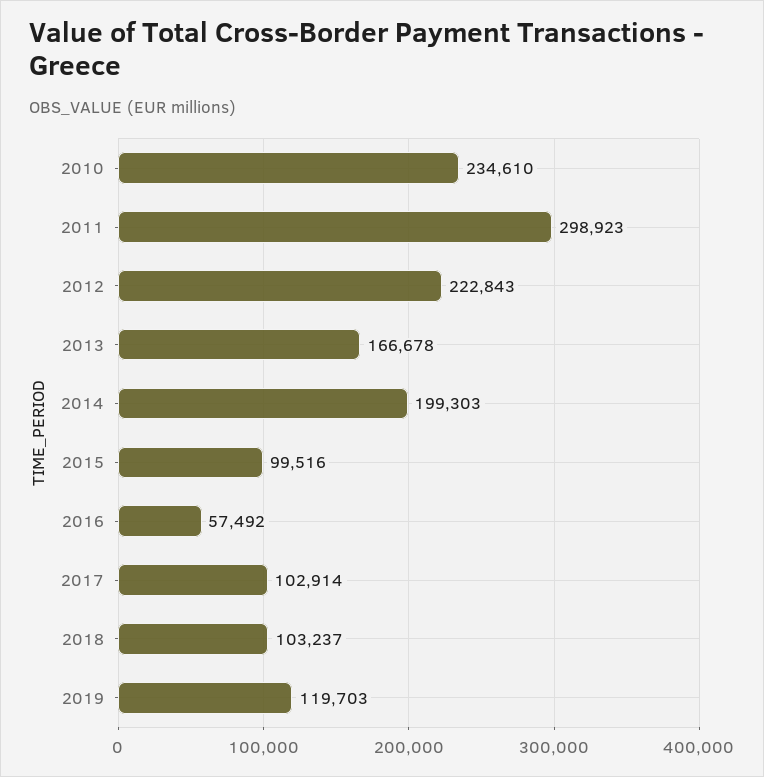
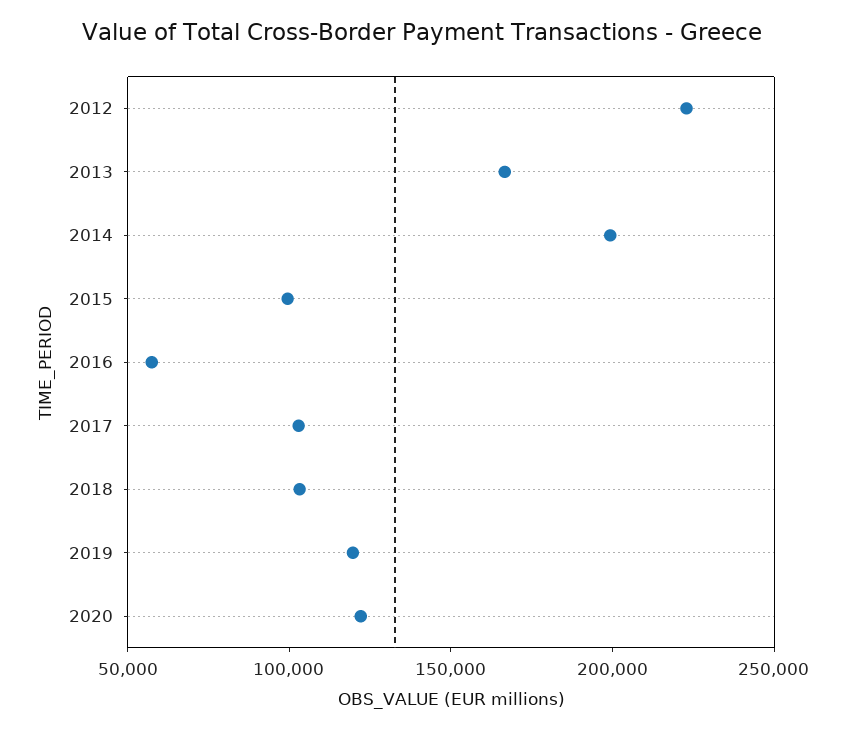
2010: 234610 -> none
2011: 298923 -> none
2020: none -> 120000

